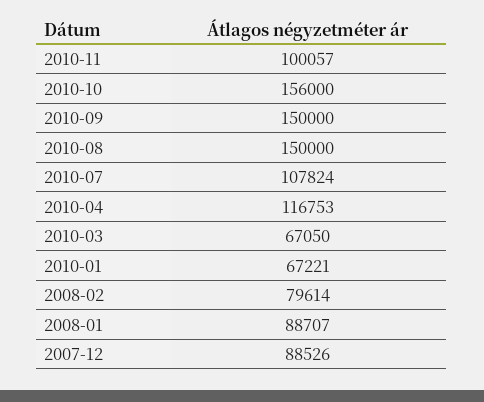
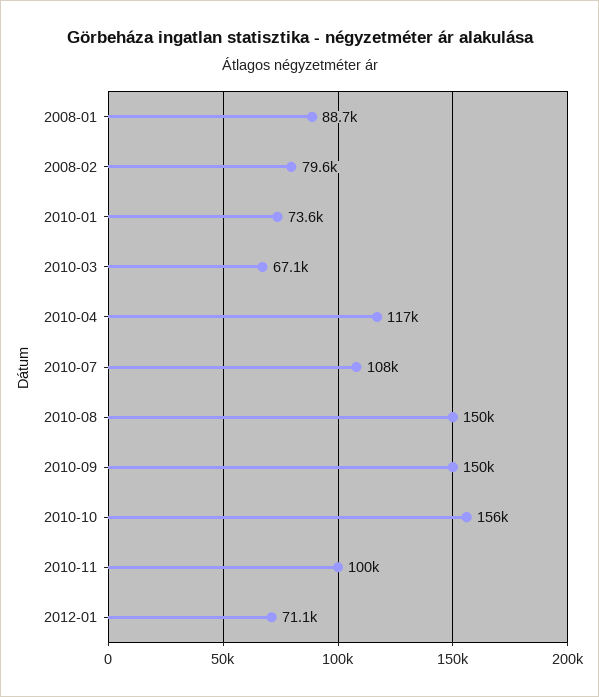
2010-01: 67221 -> 73600
2007-12: 88526 -> none
2012-01: none -> 71100

